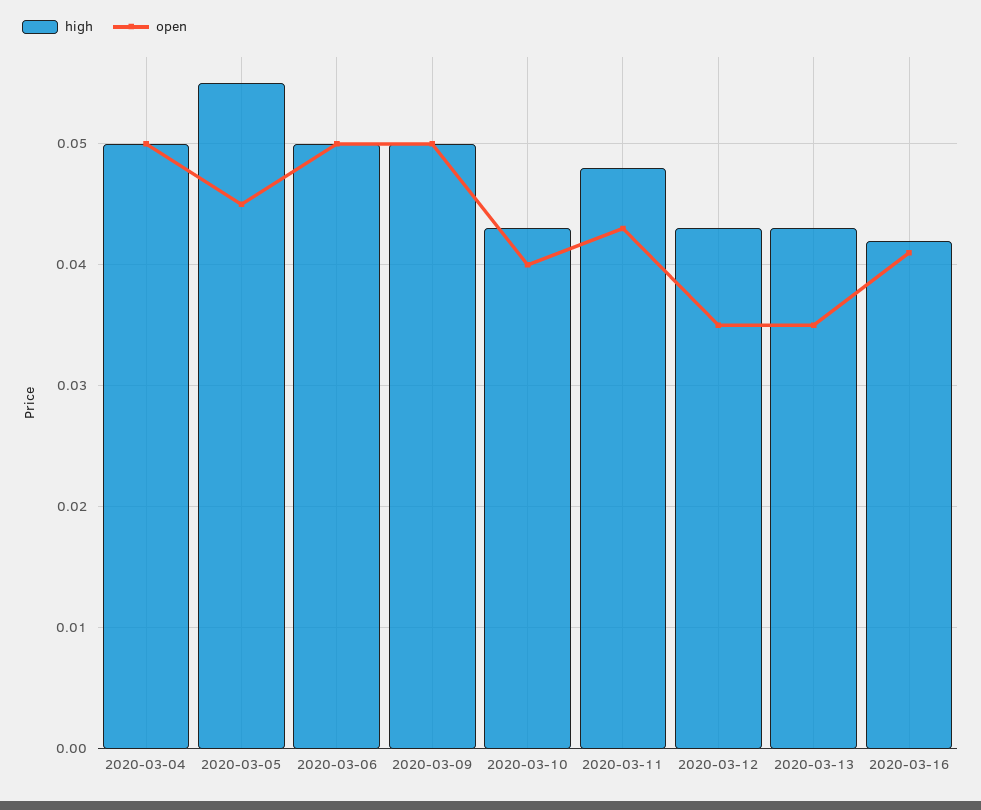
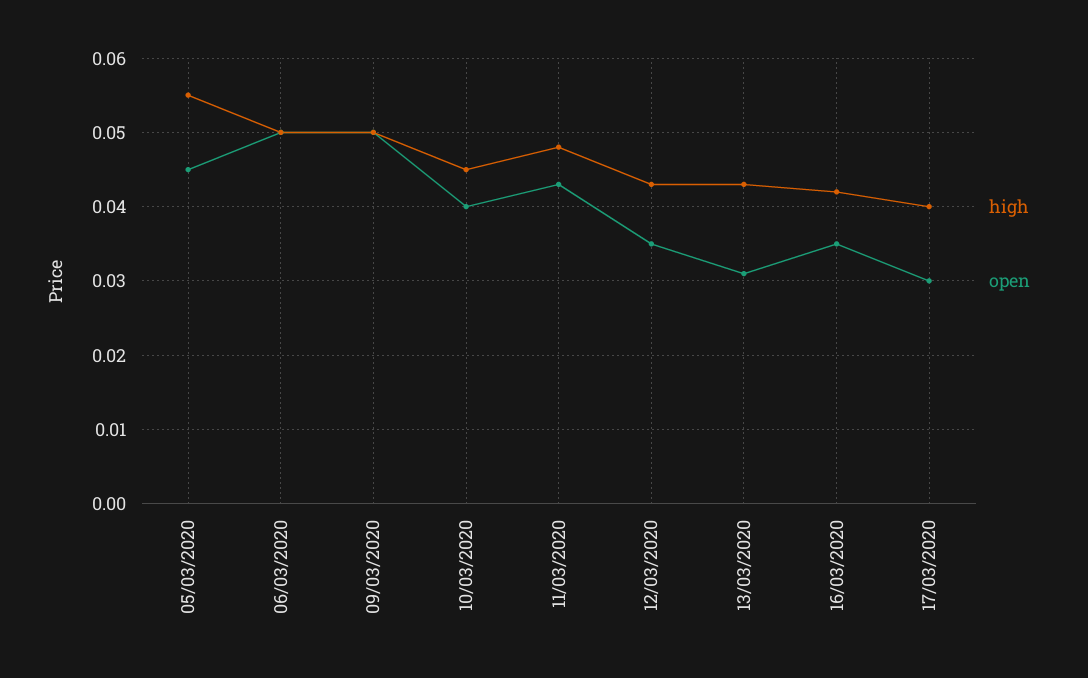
high, 2020-03-04: 0.05 -> none
open, 2020-03-04: 0.05 -> none
high, 2020-03-10: 0.043 -> 0.045
open, 2020-03-13: 0.035 -> 0.031
open, 2020-03-16: 0.041 -> 0.035
high, 17/03/2020: none -> 0.04
open, 17/03/2020: none -> 0.03

